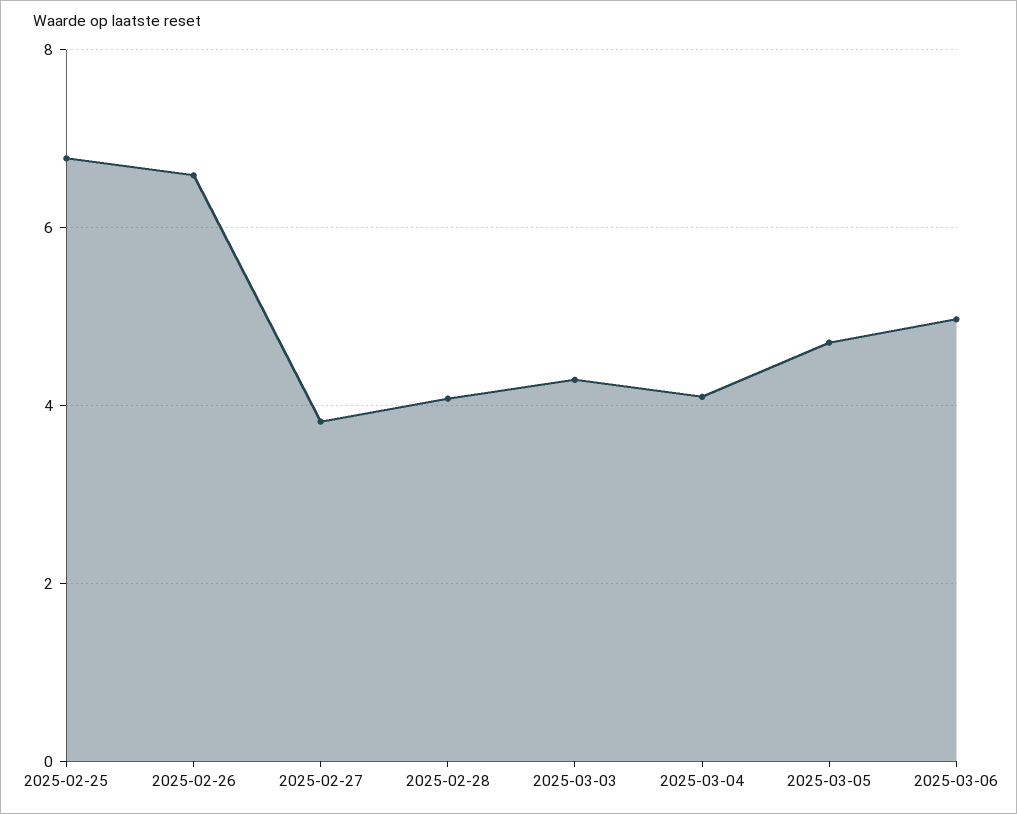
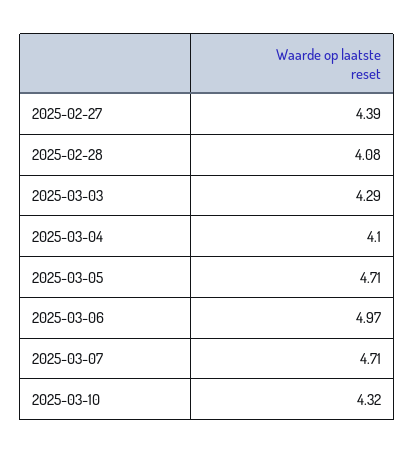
2025-02-25: 6.8 -> none
2025-02-26: 6.6 -> none
2025-02-27: 3.8 -> 4.39
2025-03-07: none -> 4.71
2025-03-10: none -> 4.32

